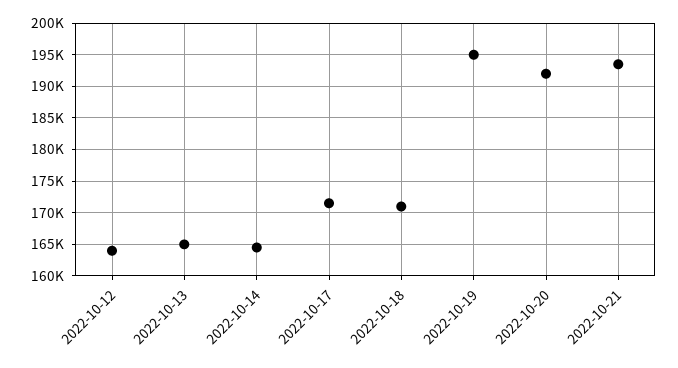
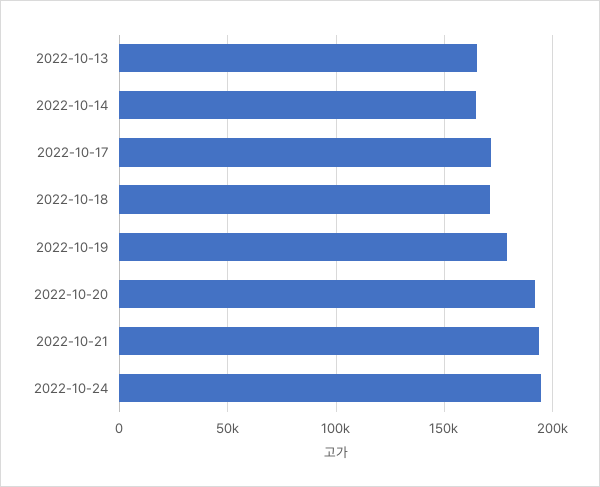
2022-10-12: 164000 -> none
2022-10-19: 195000 -> 180000
2022-10-24: none -> 195000

